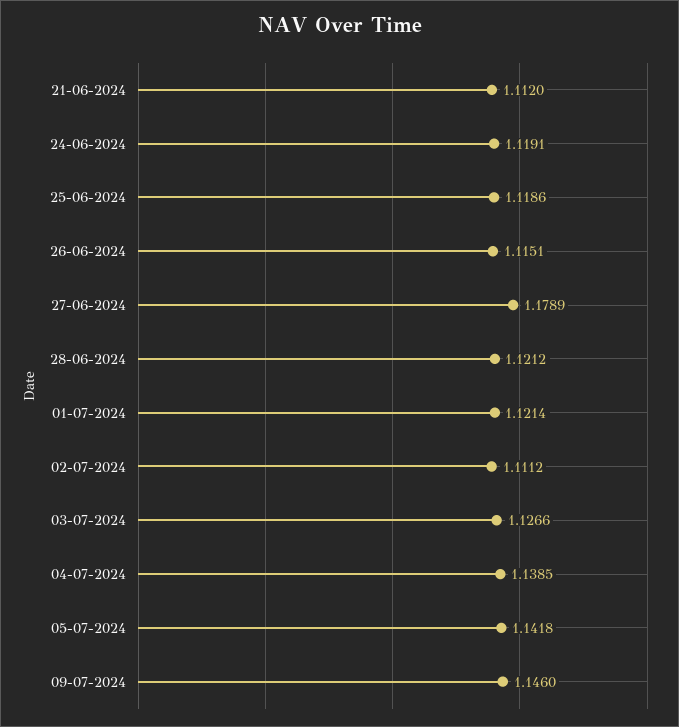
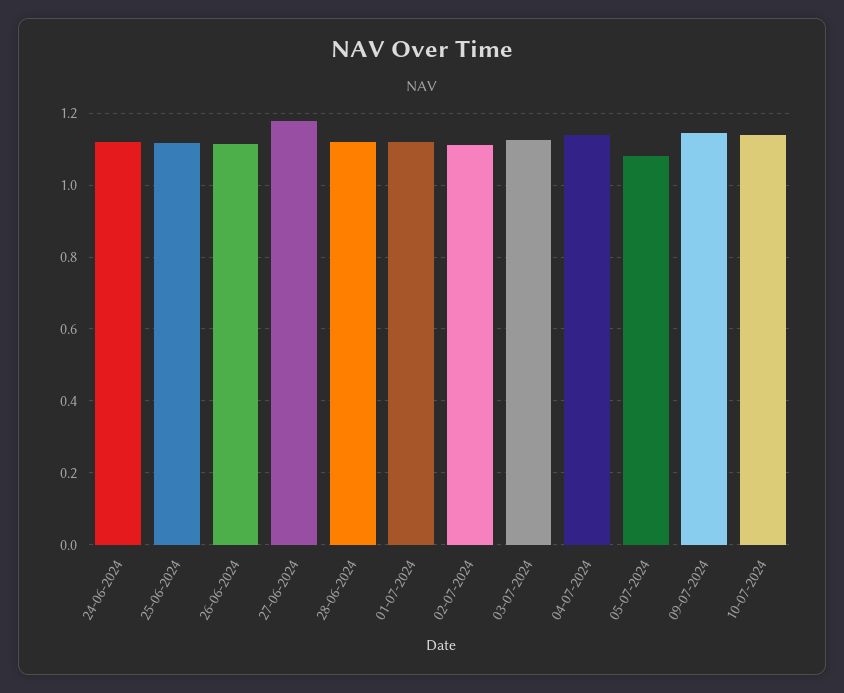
21-06-2024: 1.112 -> none
05-07-2024: 1.1418 -> 1.08
10-07-2024: none -> 1.14

